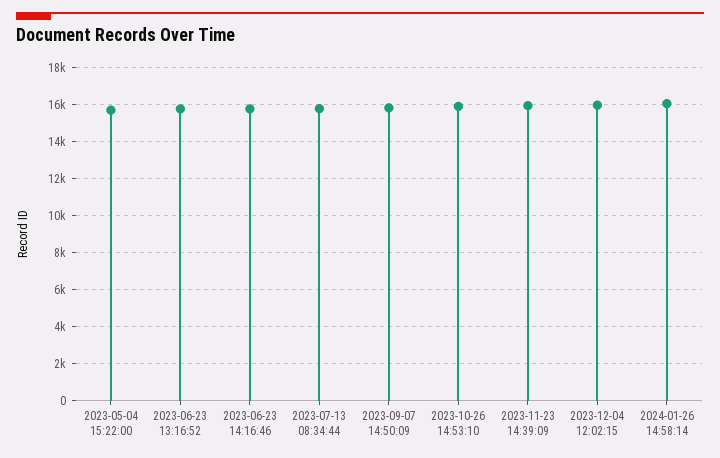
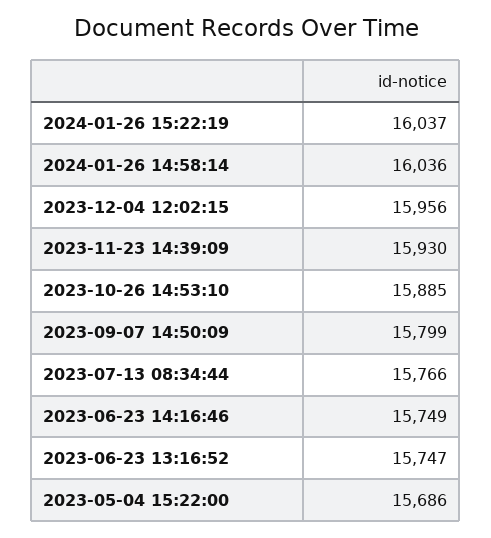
2024-01-26 15:22:19: none -> 16037

